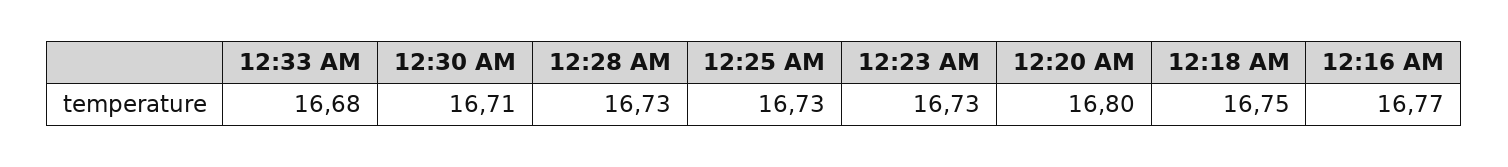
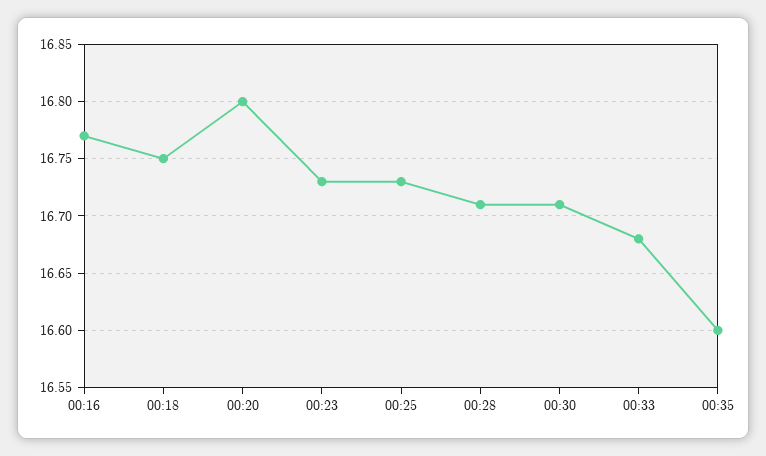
12:28 AM: 16.73 -> 16.71
00:35: none -> 16.6

